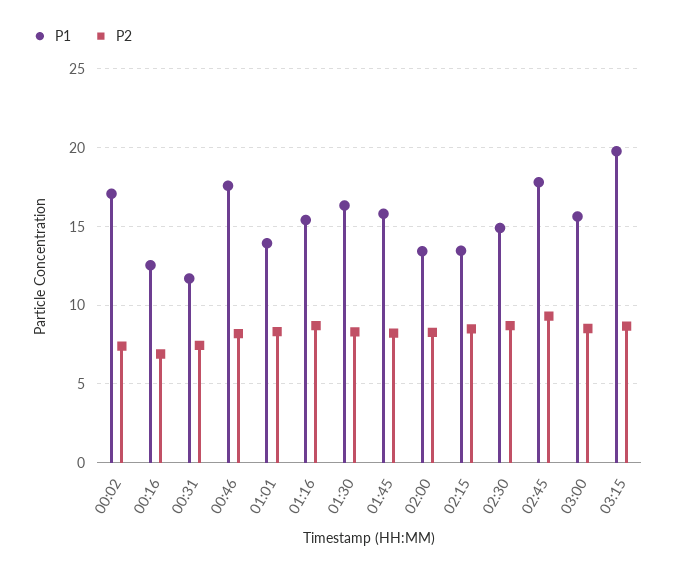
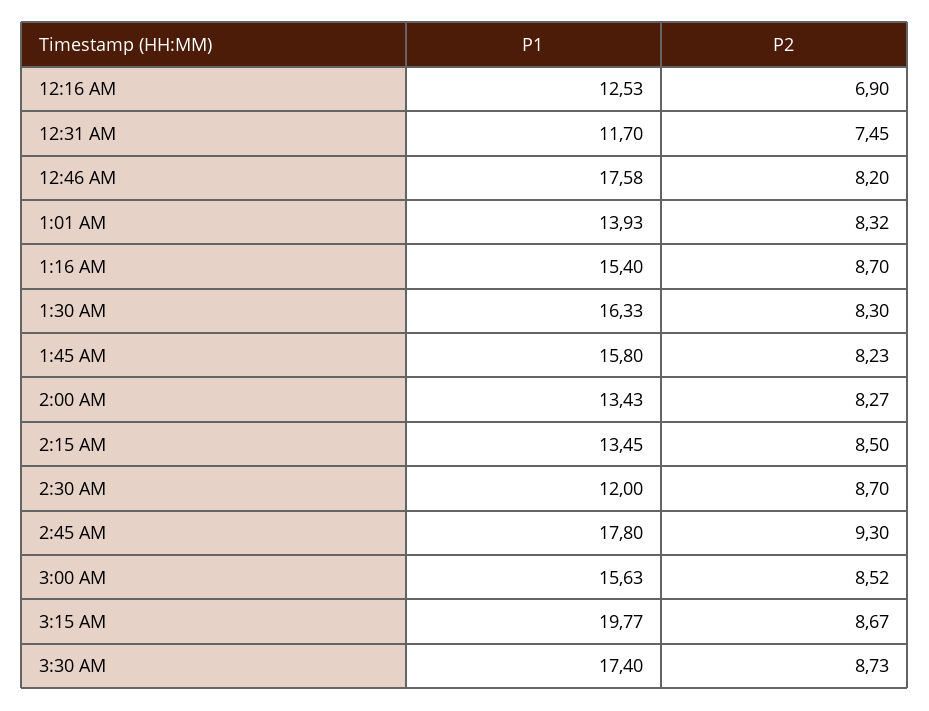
P1, 00:02: 17 -> none
P2, 00:02: 7.5 -> none
P1, 02:30: 15 -> 12
P1, 3:30 AM: none -> 17.4
P2, 3:30 AM: none -> 8.73

